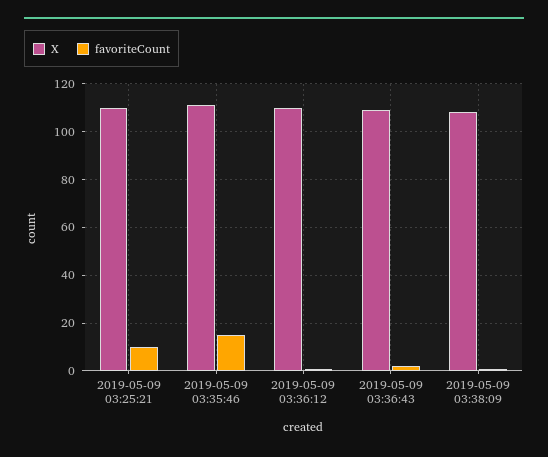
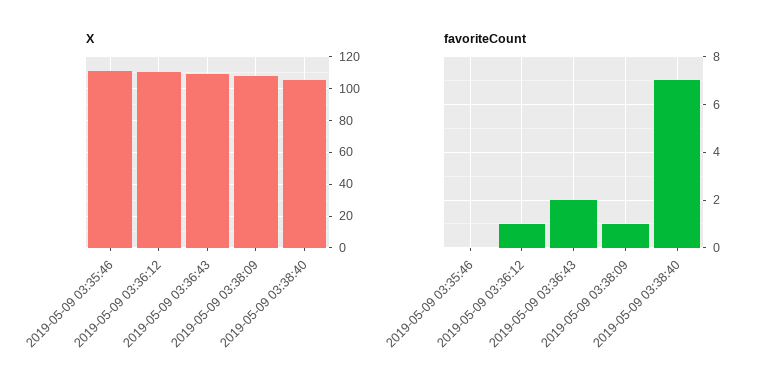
X, 2019-05-09 03:25:21: 110 -> none
favoriteCount, 2019-05-09 03:25:21: 10 -> none
favoriteCount, 2019-05-09 03:35:46: 15 -> 0
X, 2019-05-09 03:38:40: none -> 105
favoriteCount, 2019-05-09 03:38:40: none -> 7

